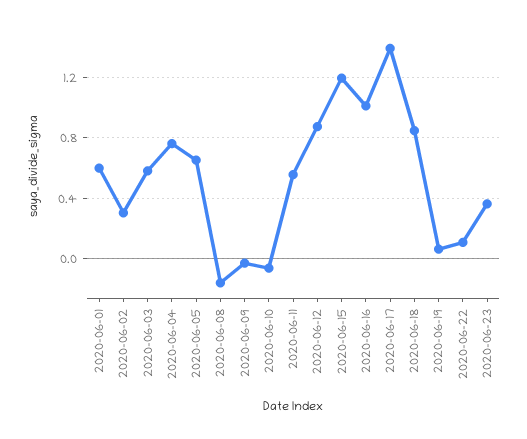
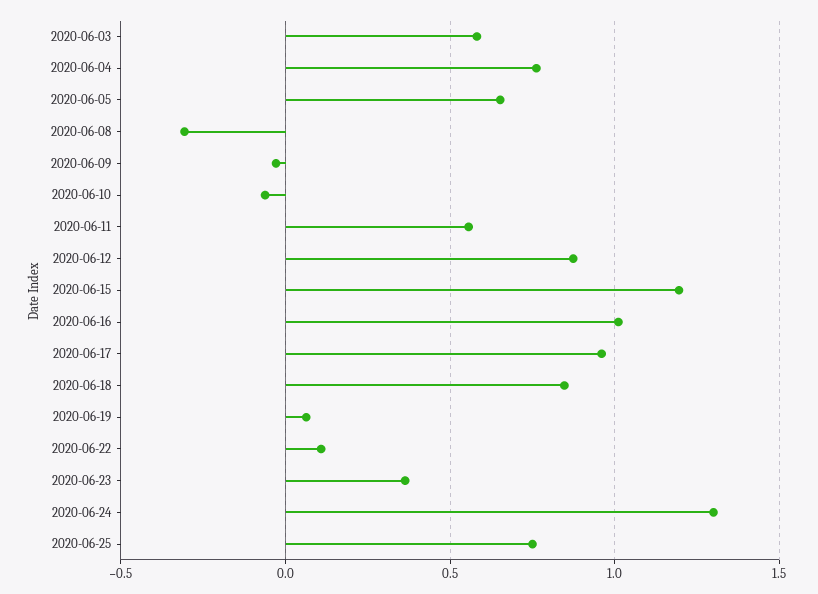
2020-06-01: 0.6 -> none
2020-06-02: 0.3 -> none
2020-06-08: -0.15 -> -0.3
2020-06-17: 1.4 -> 0.95
2020-06-24: none -> 1.3
2020-06-25: none -> 0.75

